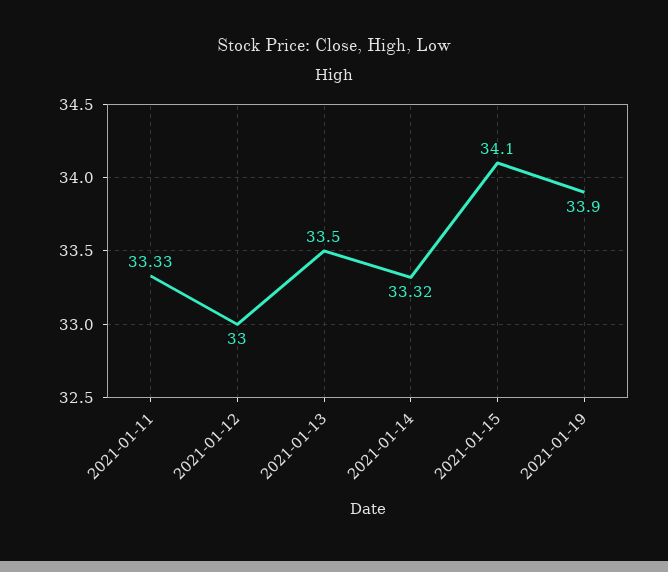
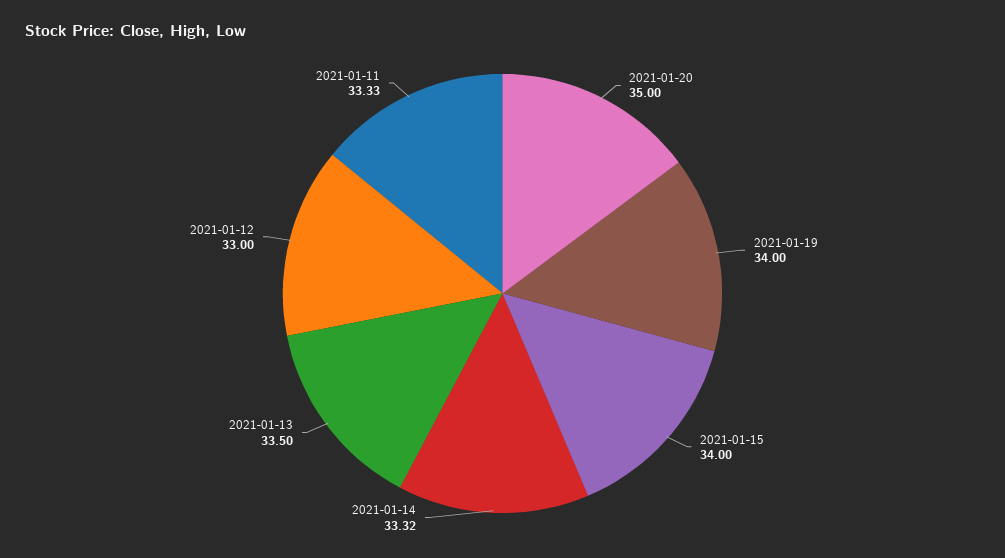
2021-01-15: 34.1 -> 34
2021-01-19: 33.9 -> 34
2021-01-20: none -> 35

